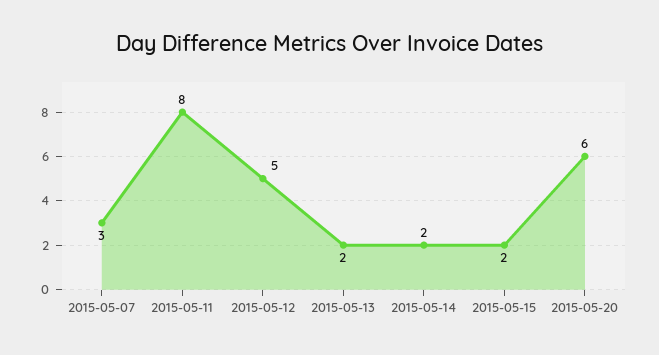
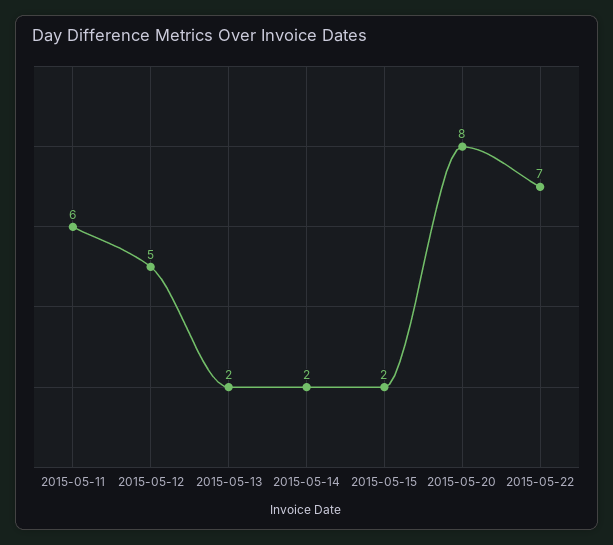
2015-05-07: 3 -> none
2015-05-11: 8 -> 6
2015-05-20: 6 -> 8
2015-05-22: none -> 7

